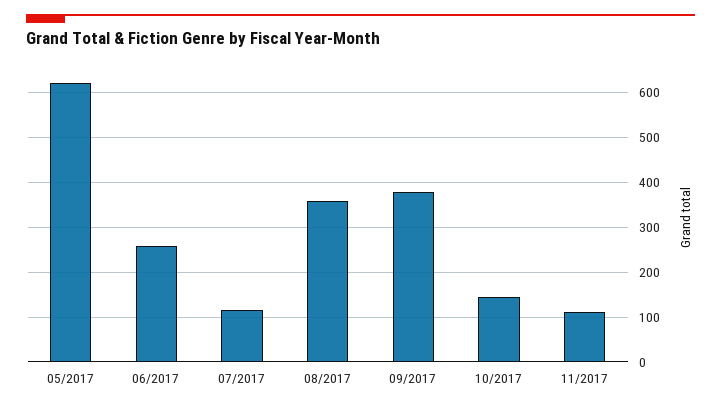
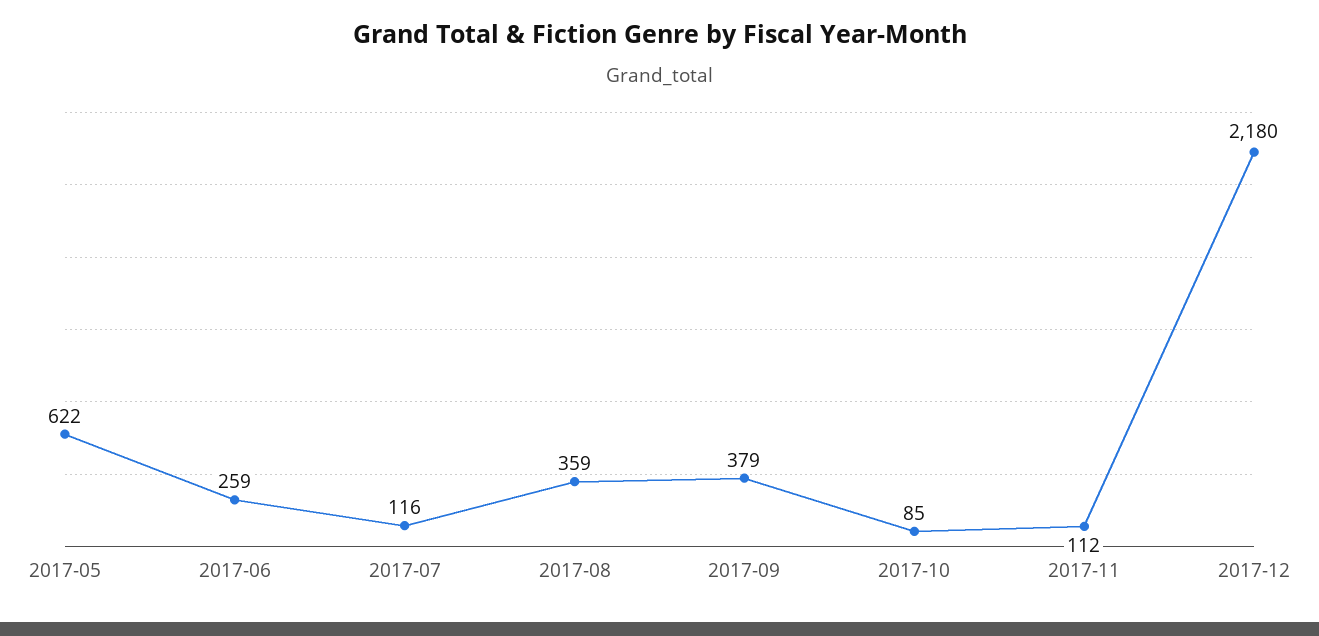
10/2017: 140 -> 85
2017-12: none -> 2180

